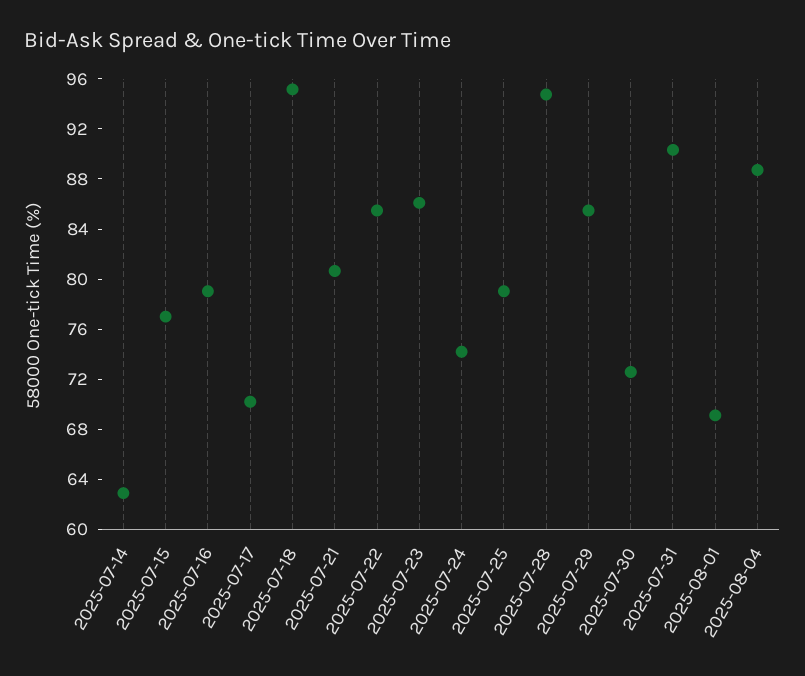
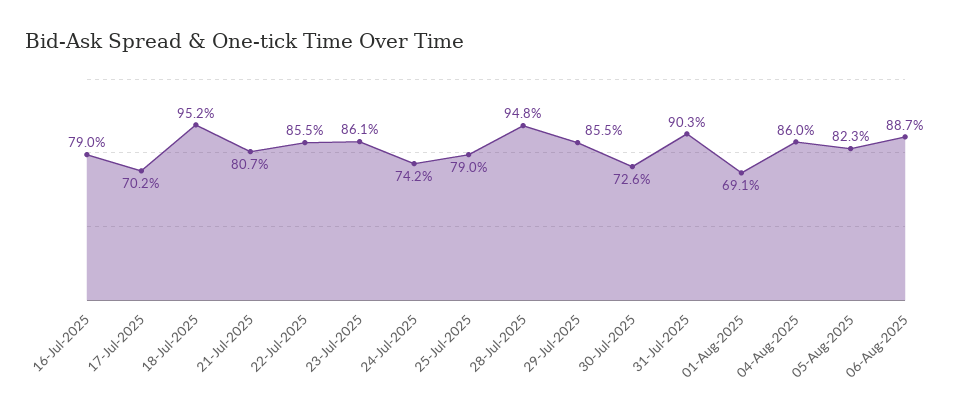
2025-07-14: 63 -> none
2025-07-15: 77 -> none
2025-08-04: 89 -> 86
05-Aug-2025: none -> 82.3
06-Aug-2025: none -> 88.7

